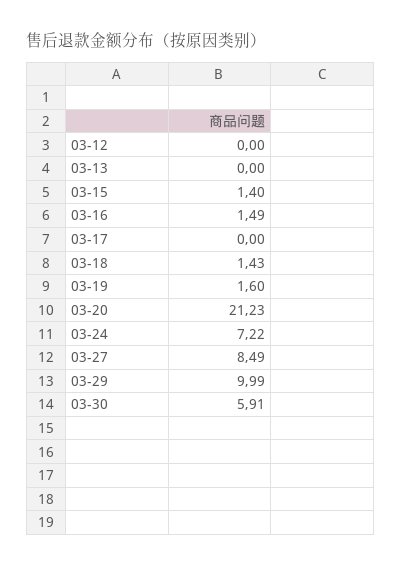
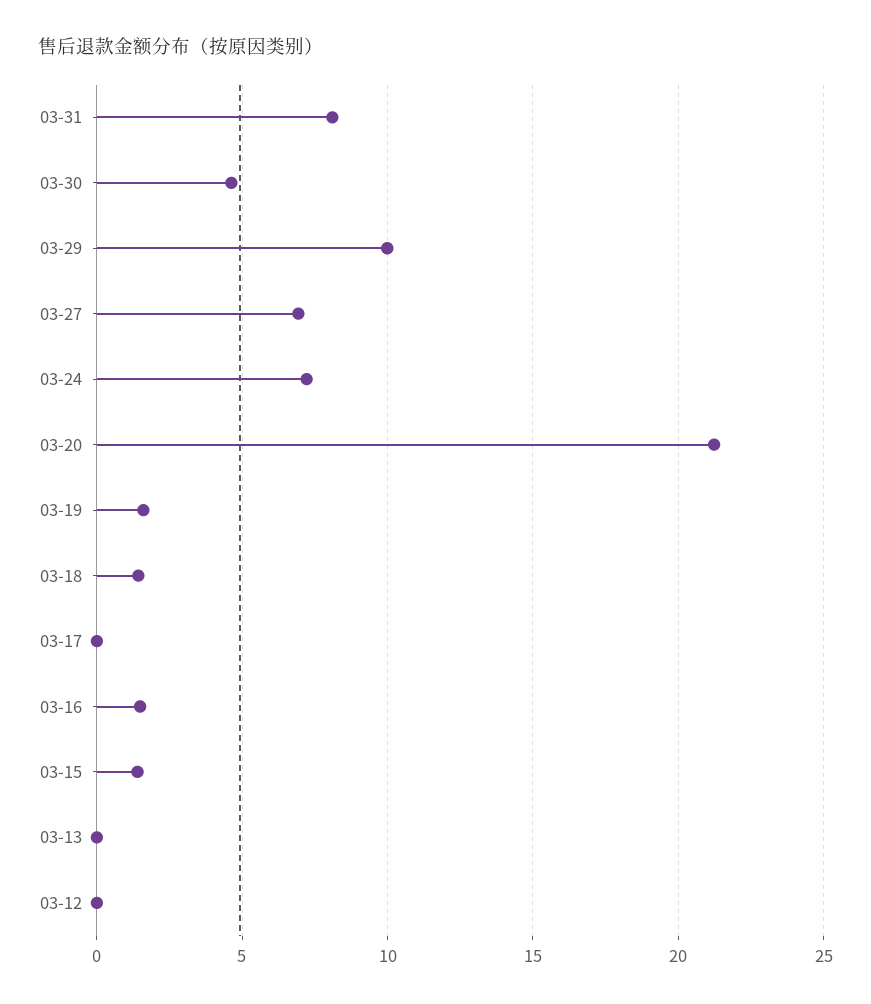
03-27: 8.49 -> 7
03-30: 5.91 -> 4.5
03-31: none -> 8

